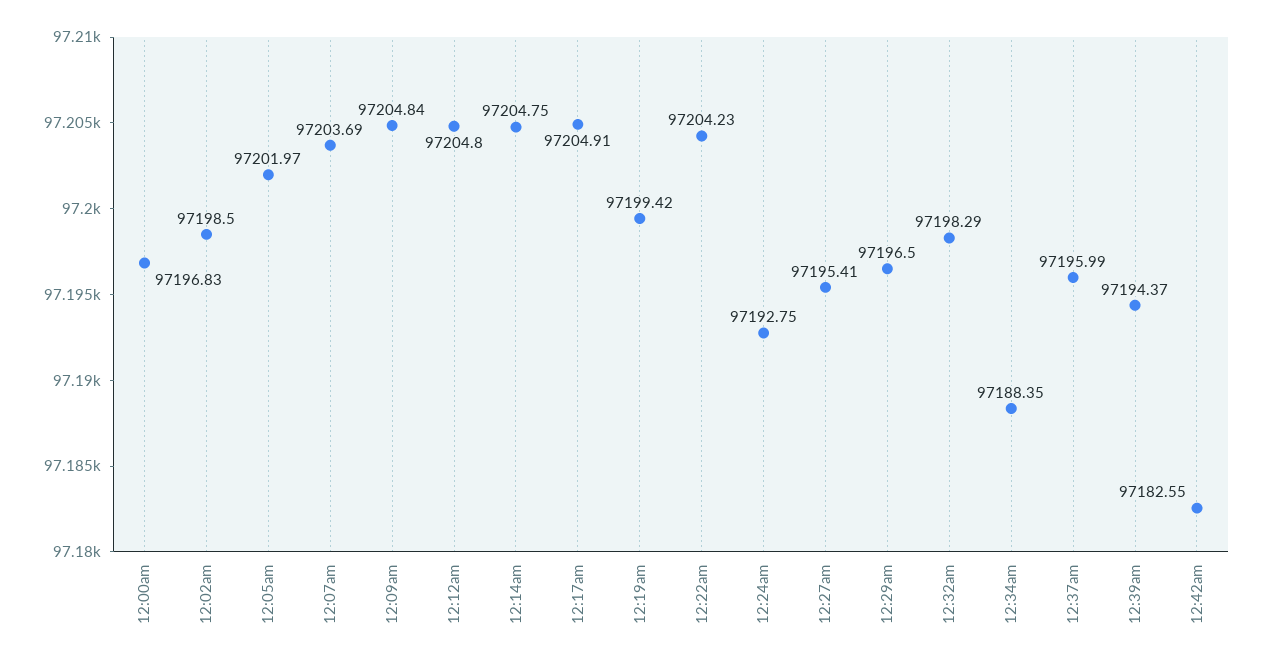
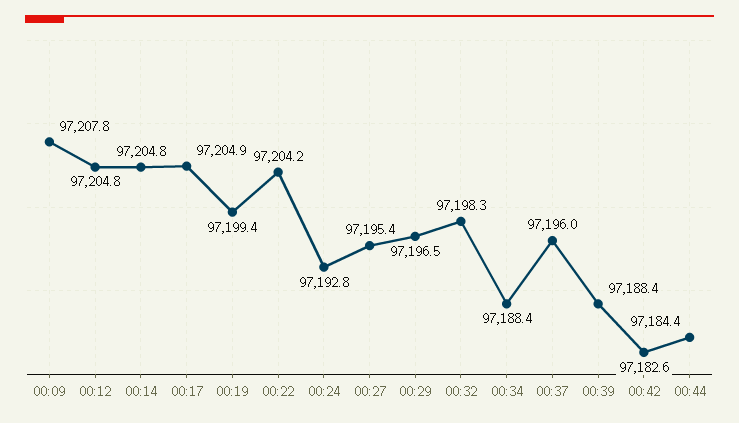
12:00am: 97196.83 -> none
12:02am: 97198.5 -> none
12:05am: 97201.97 -> none
12:07am: 97203.69 -> none
12:09am: 97204.84 -> 97207.8
12:39am: 97194.37 -> 97188.4
00:44: none -> 97184.4

